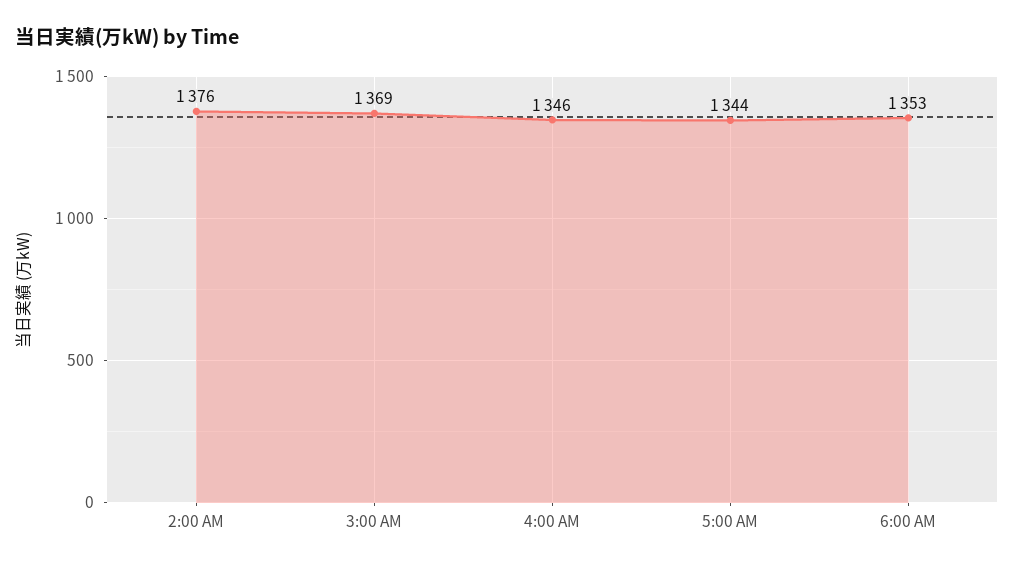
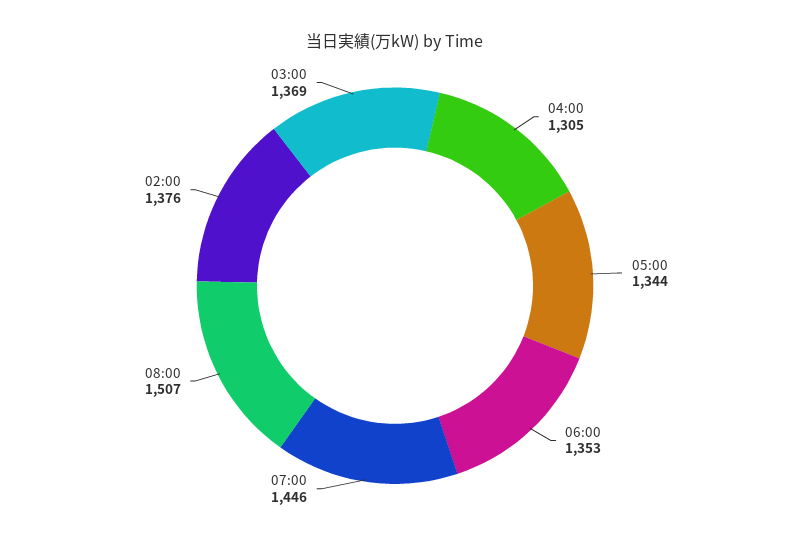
4:00 AM: 1346 -> 1305
07:00: none -> 1446
08:00: none -> 1507

